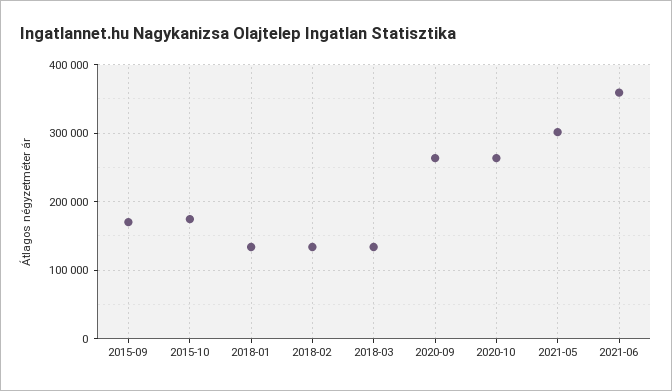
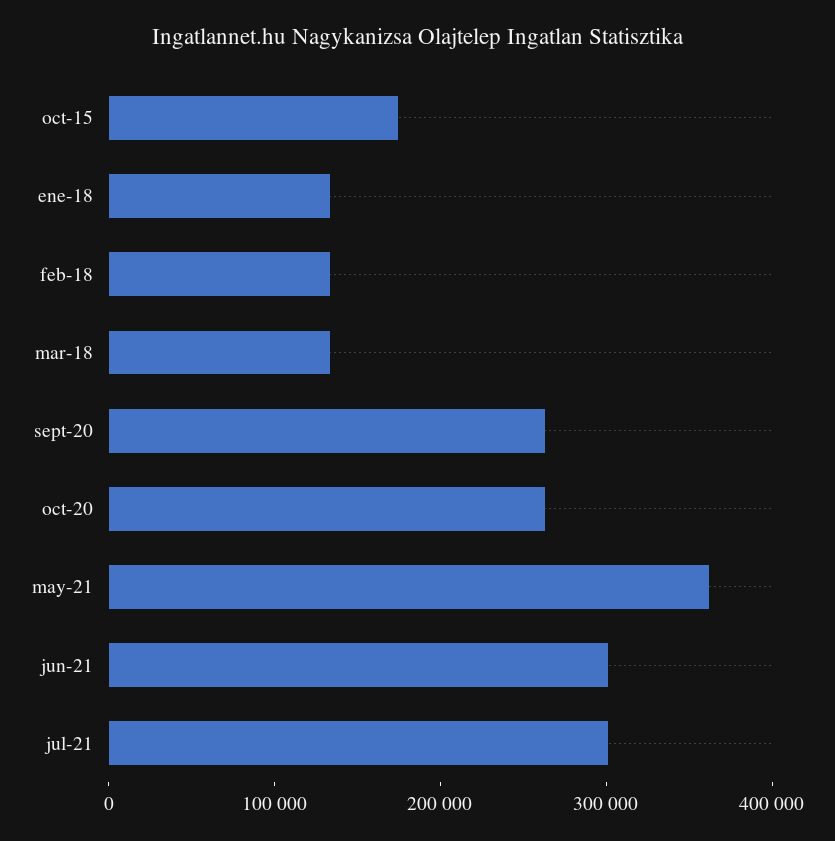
2015-09: 170000 -> none
2021-05: 300000 -> 360000
2021-06: 360000 -> 300000
jul-21: none -> 300000

